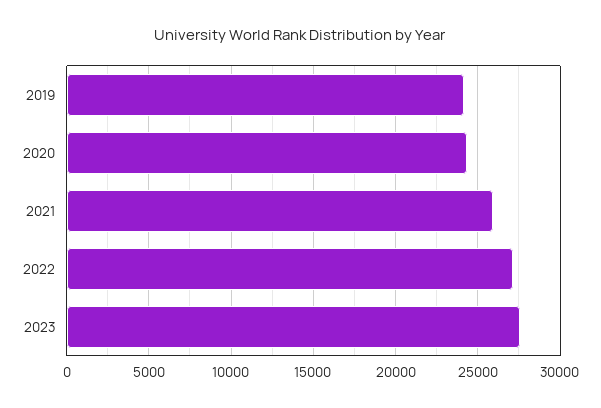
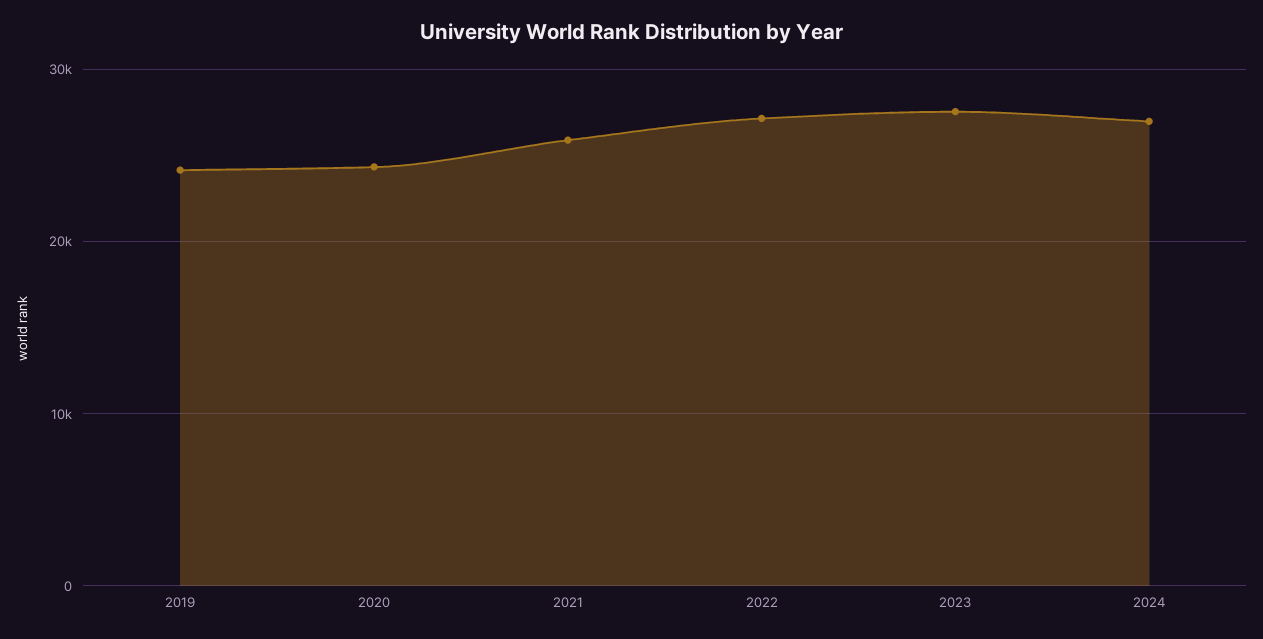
2024: none -> 27000

